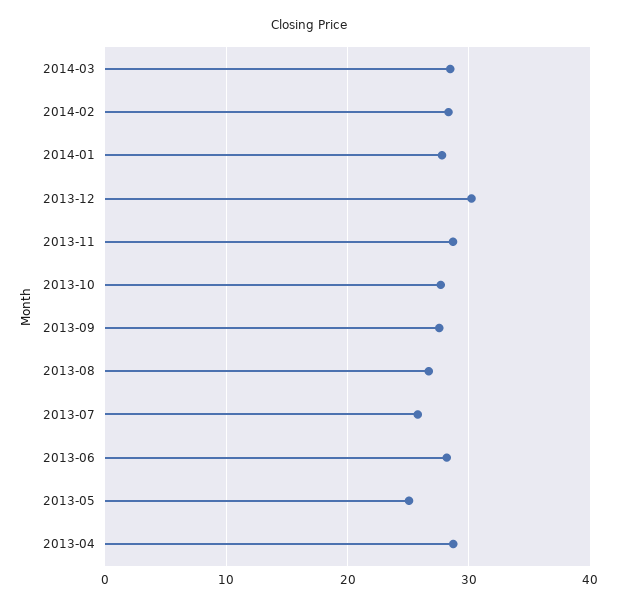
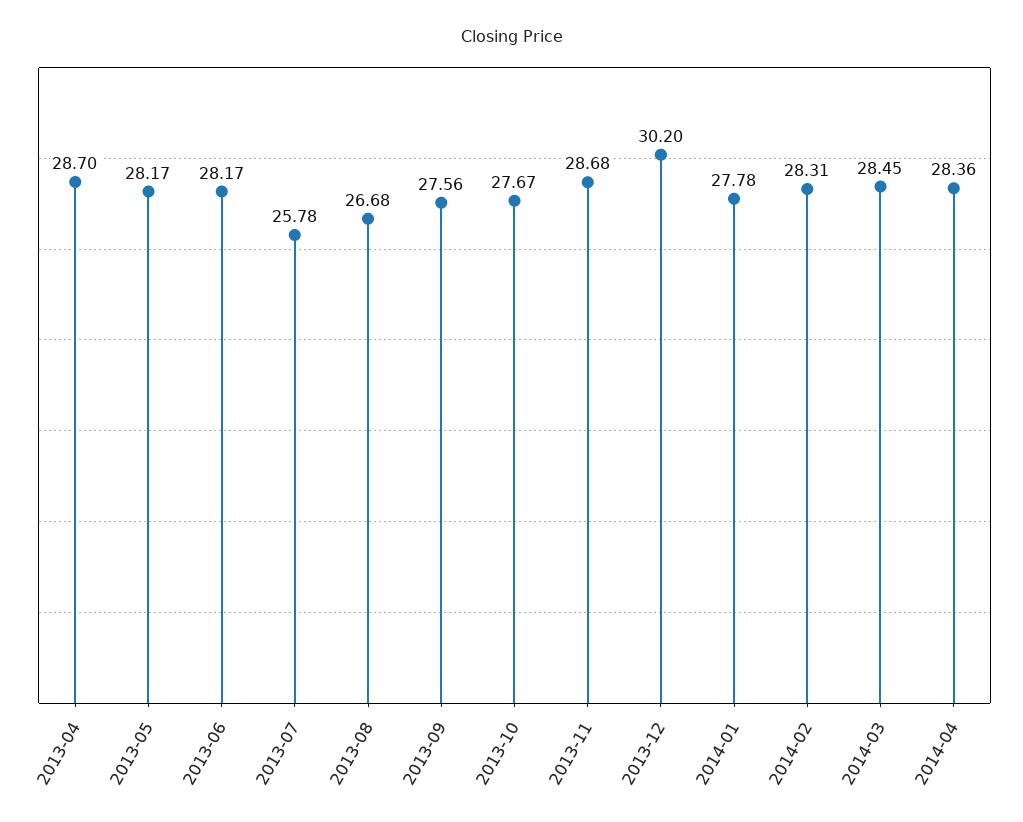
2013-05: 25 -> 28.17
2014-04: none -> 28.36

